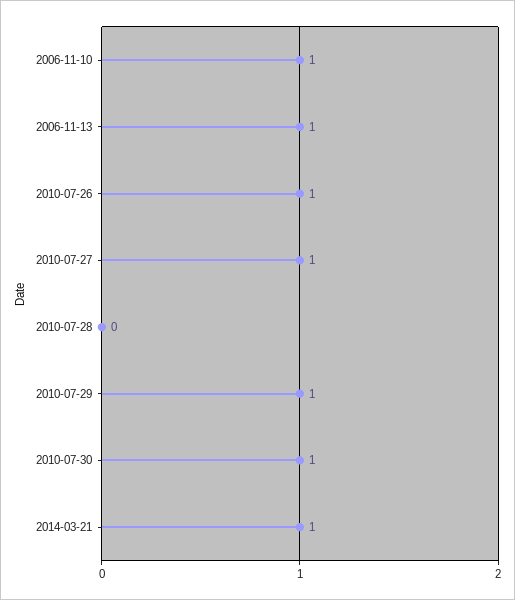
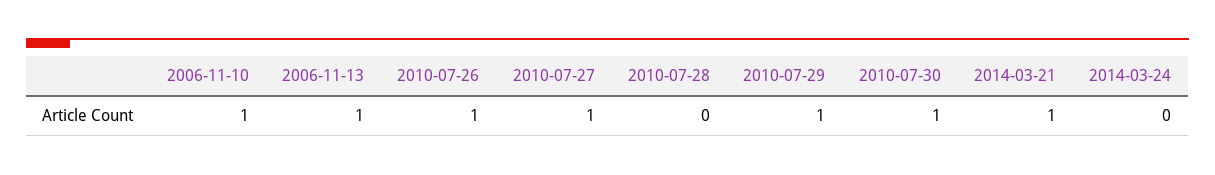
2014-03-24: none -> 0

